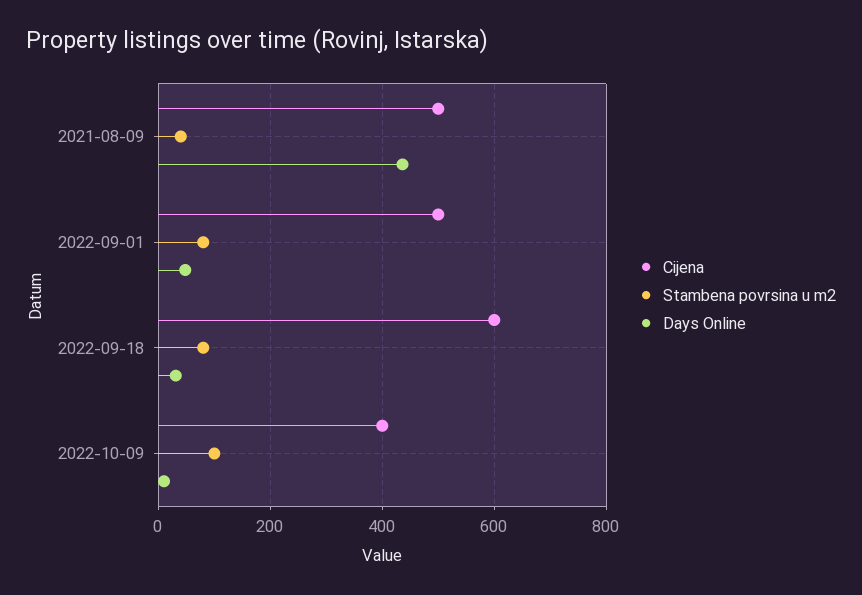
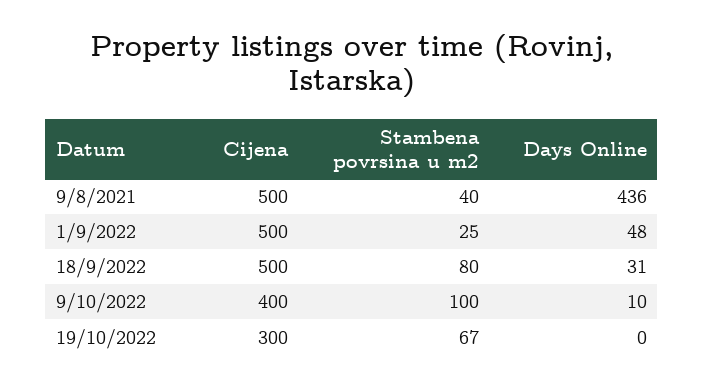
Stambena povrsina u m2, 2022-09-01: 80 -> 25
Cijena, 2022-09-18: 600 -> 500
Cijena, 19/10/2022: none -> 300
Stambena povrsina u m2, 19/10/2022: none -> 67
Days Online, 19/10/2022: none -> 0

